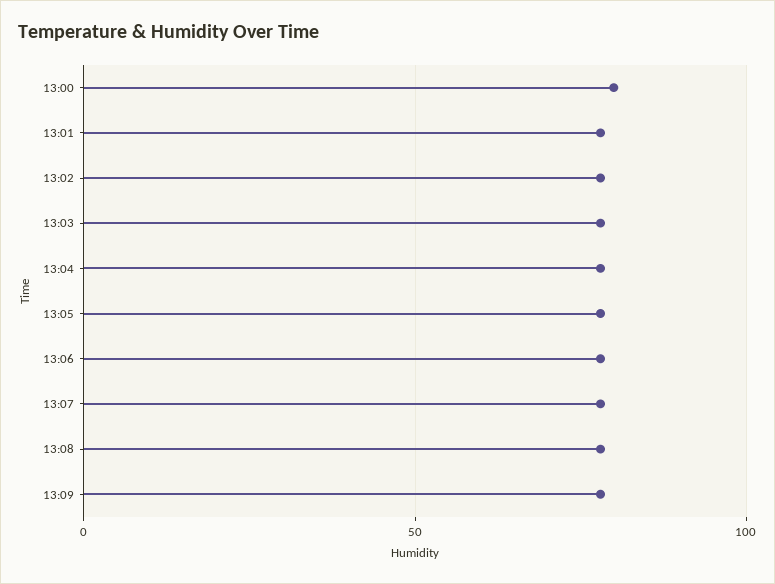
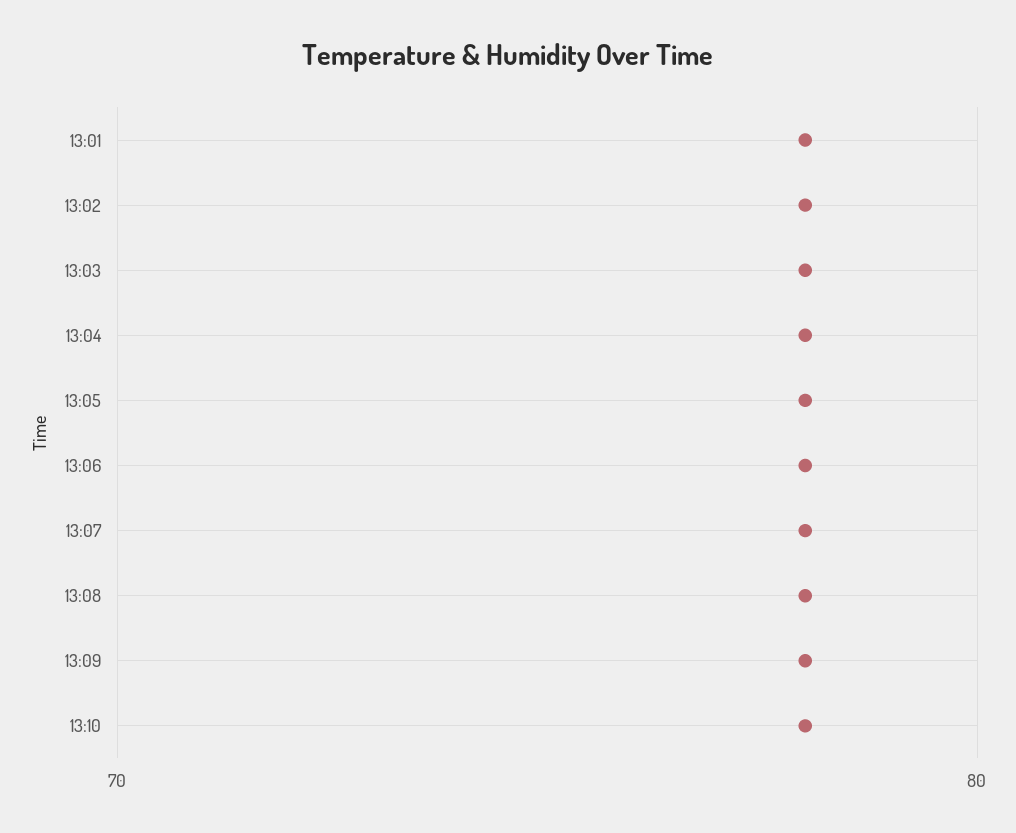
13:00: 80 -> none
13:10: none -> 78

